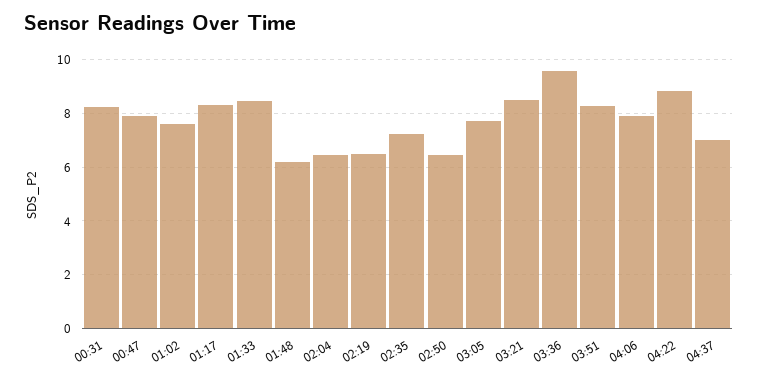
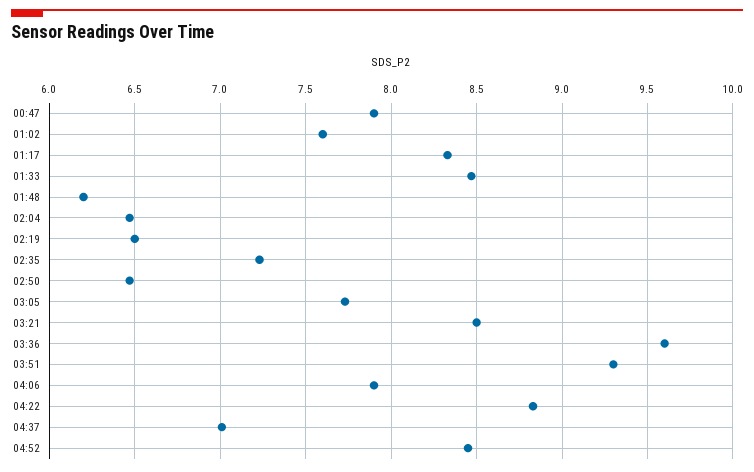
00:31: 8.25 -> none
03:51: 8.25 -> 9.3
04:52: none -> 8.45

